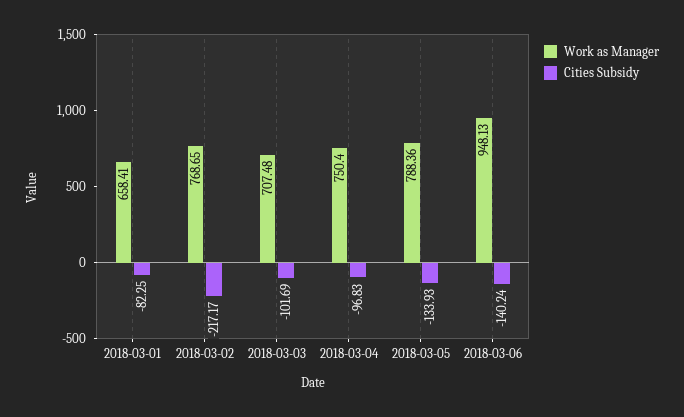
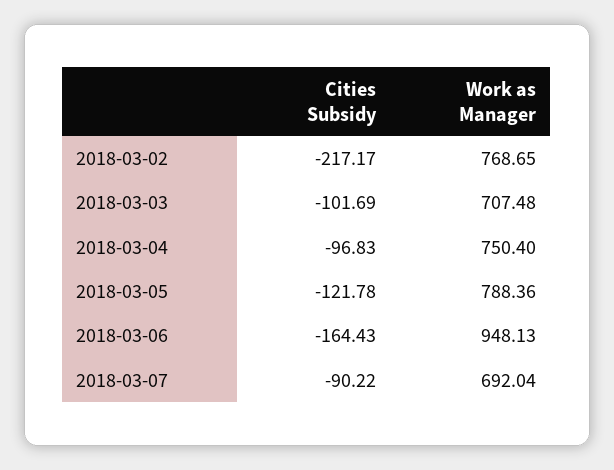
Work as Manager, 2018-03-01: 658.41 -> none
Cities Subsidy, 2018-03-01: -82.25 -> none
Cities Subsidy, 2018-03-05: -133.93 -> -121.78
Cities Subsidy, 2018-03-06: -140.24 -> -164.43
Cities Subsidy, 2018-03-07: none -> -90.22
Work as Manager, 2018-03-07: none -> 692.04

